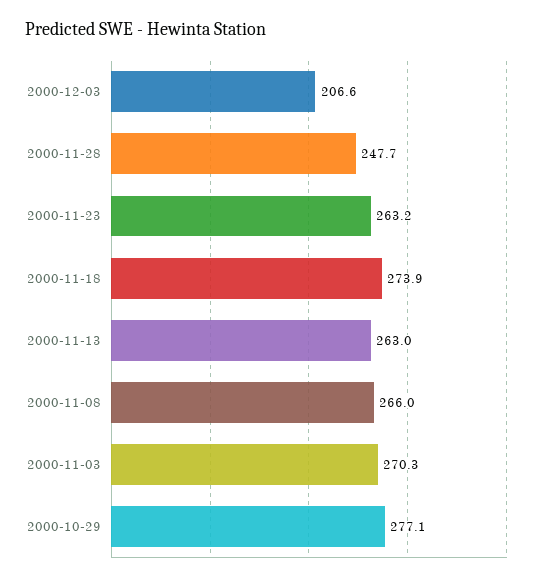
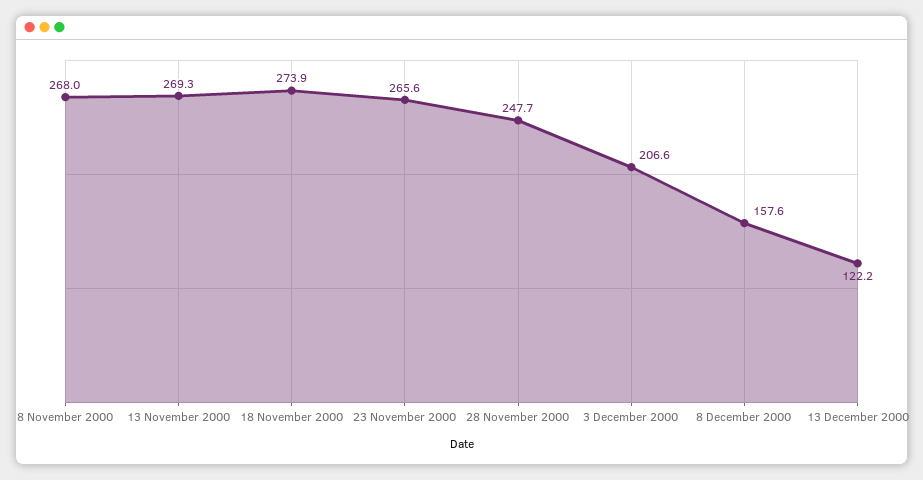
2000-11-23: 263.2 -> 265.6
2000-11-13: 263 -> 269.3
2000-11-08: 266 -> 268
2000-11-03: 270.3 -> none
2000-10-29: 277.1 -> none
8 December 2000: none -> 157.6
13 December 2000: none -> 122.2

